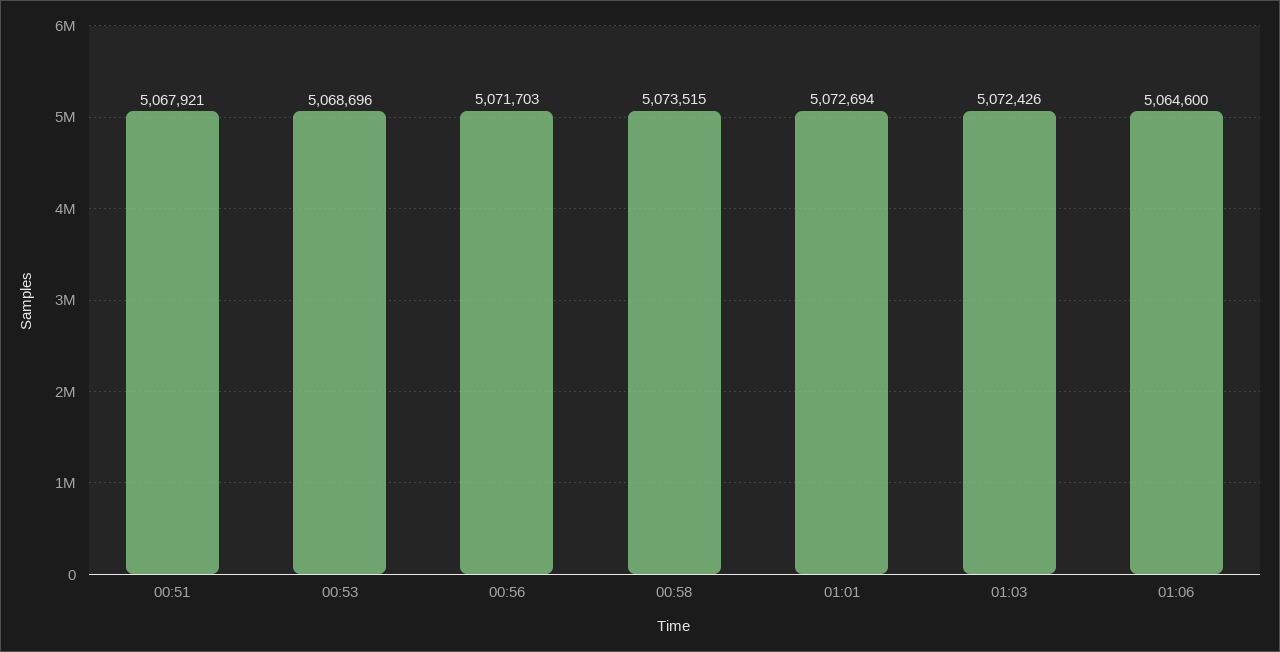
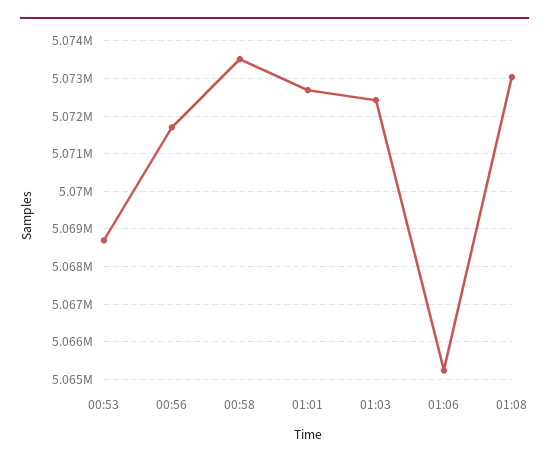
00:51: 5067921 -> none
01:06: 5064600 -> 5065200
01:08: none -> 5073000

